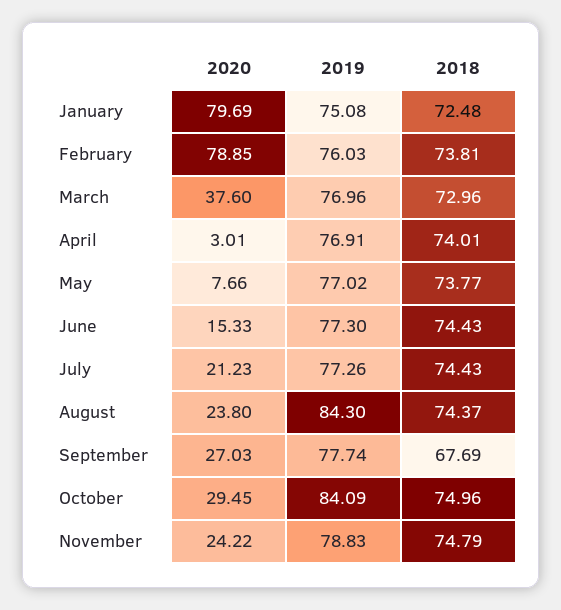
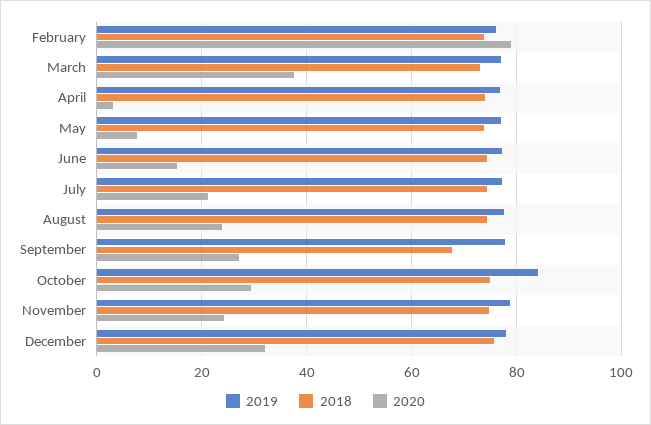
2020, January: 79.69 -> none
2019, January: 75.08 -> none
2018, January: 72.48 -> none
2019, August: 84.3 -> 78
2019, December: none -> 78
2018, December: none -> 76
2020, December: none -> 32

